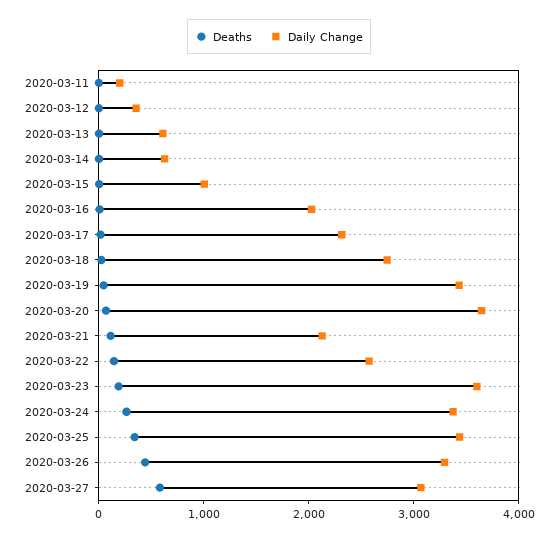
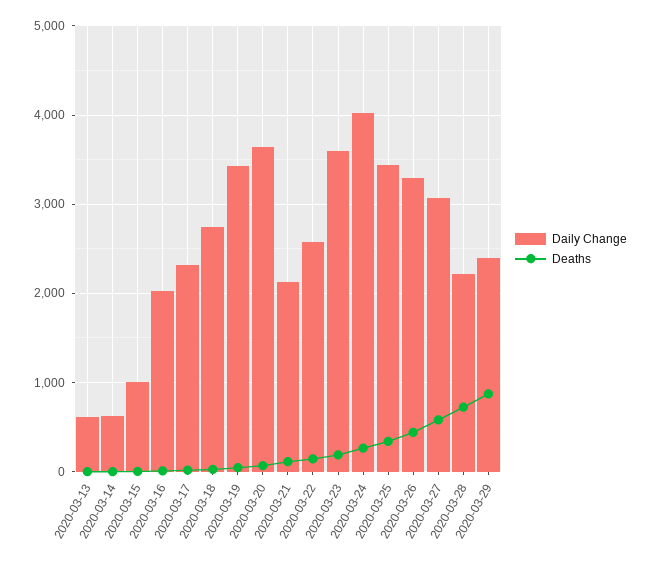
Deaths, 2020-03-11: 0 -> none
Daily Change, 2020-03-11: 200 -> none
Deaths, 2020-03-12: 0 -> none
Daily Change, 2020-03-12: 400 -> none
Daily Change, 2020-03-24: 3400 -> 4000
Daily Change, 2020-03-28: none -> 2200
Deaths, 2020-03-28: none -> 700
Daily Change, 2020-03-29: none -> 2400
Deaths, 2020-03-29: none -> 900

